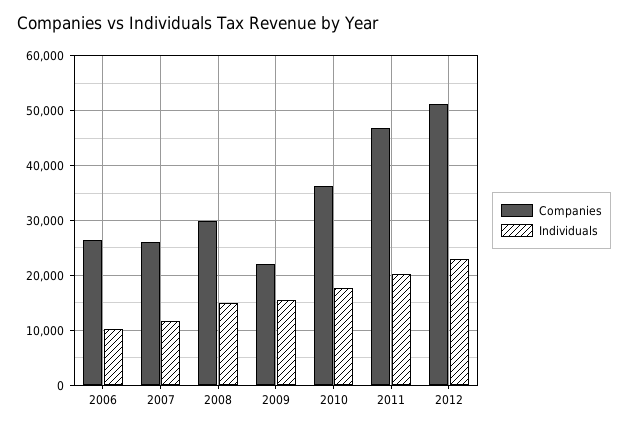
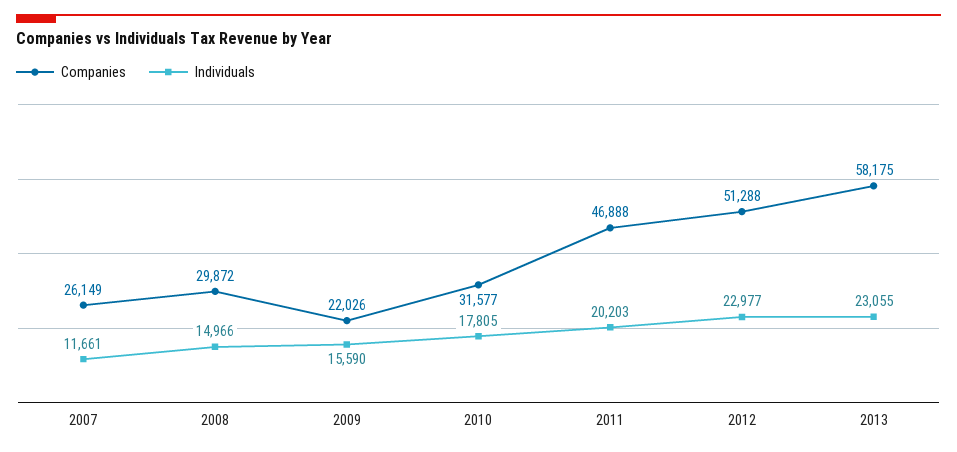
Companies, 2006: 26000 -> none
Individuals, 2006: 10000 -> none
Companies, 2010: 36000 -> 31577
Companies, 2013: none -> 58175
Individuals, 2013: none -> 23055

